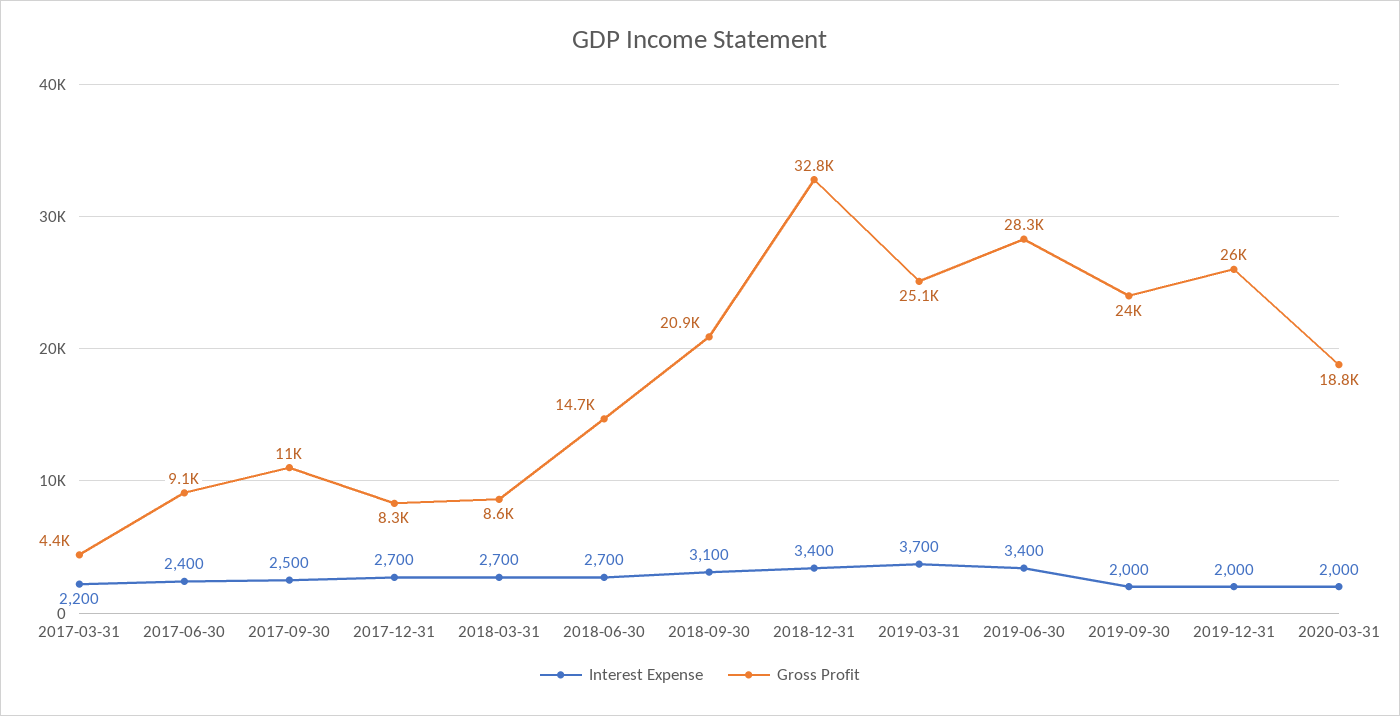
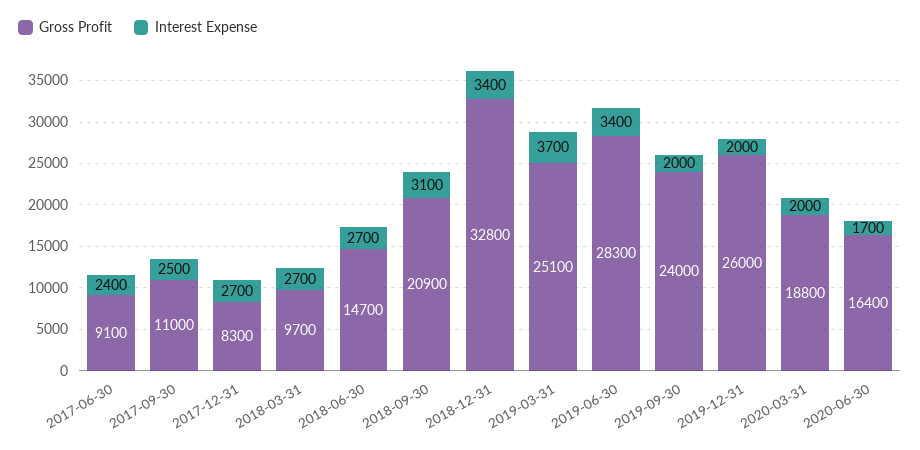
Interest Expense, 2017-03-31: 2200 -> none
Gross Profit, 2017-03-31: 4400 -> none
Gross Profit, 2018-03-31: 8600 -> 9700
Gross Profit, 2020-06-30: none -> 16400
Interest Expense, 2020-06-30: none -> 1700

